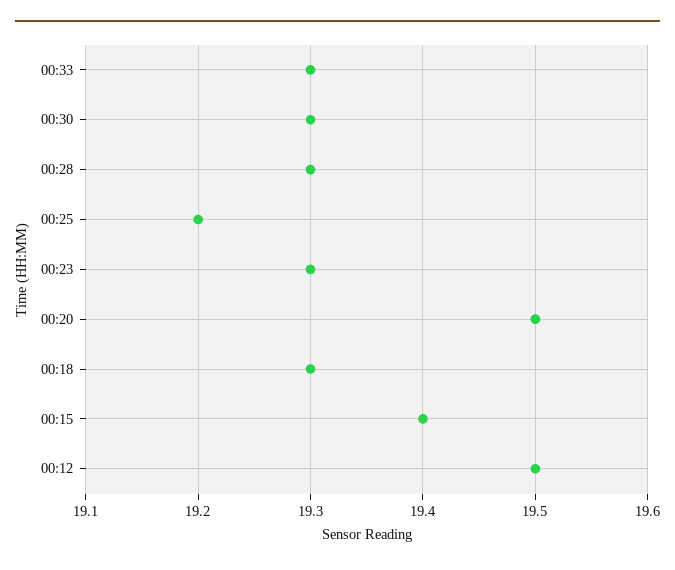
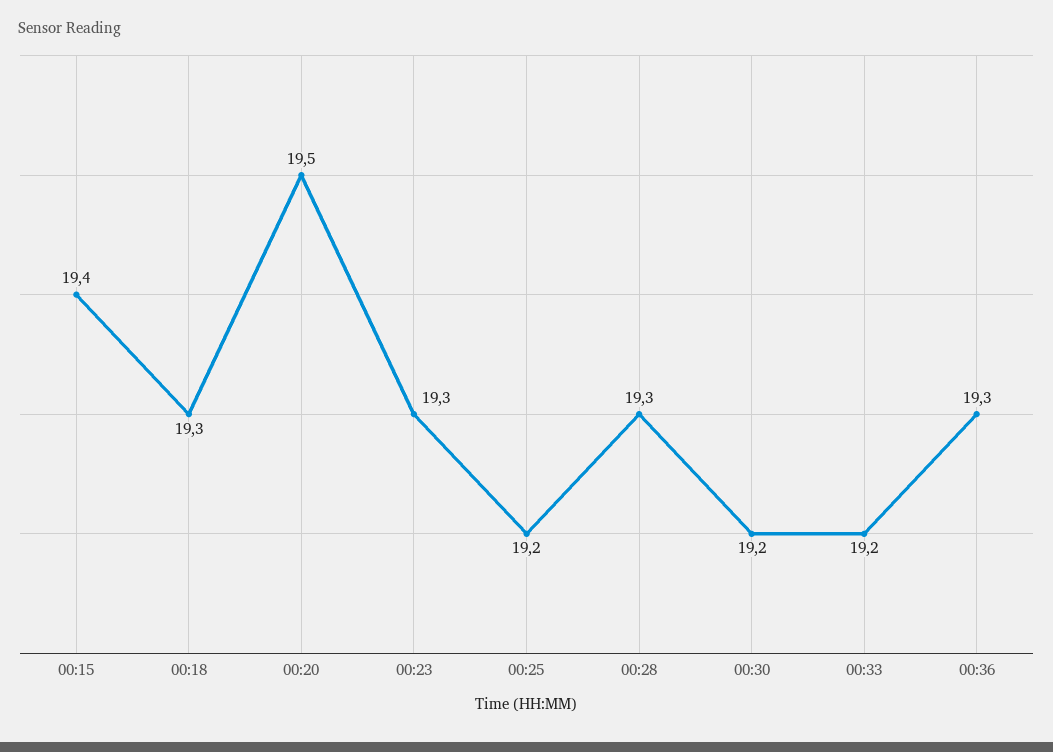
00:33: 19.3 -> 19.2
00:30: 19.3 -> 19.2
00:12: 19.5 -> none
00:36: none -> 19.3

